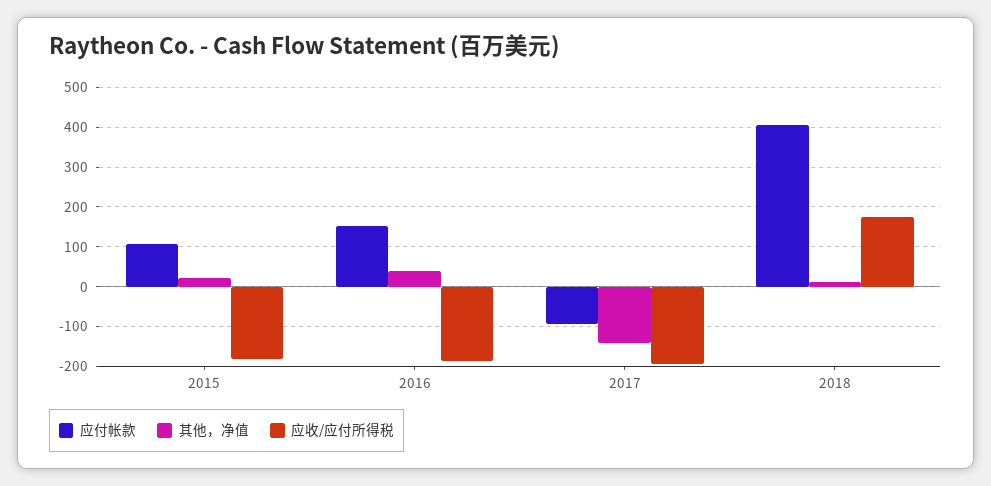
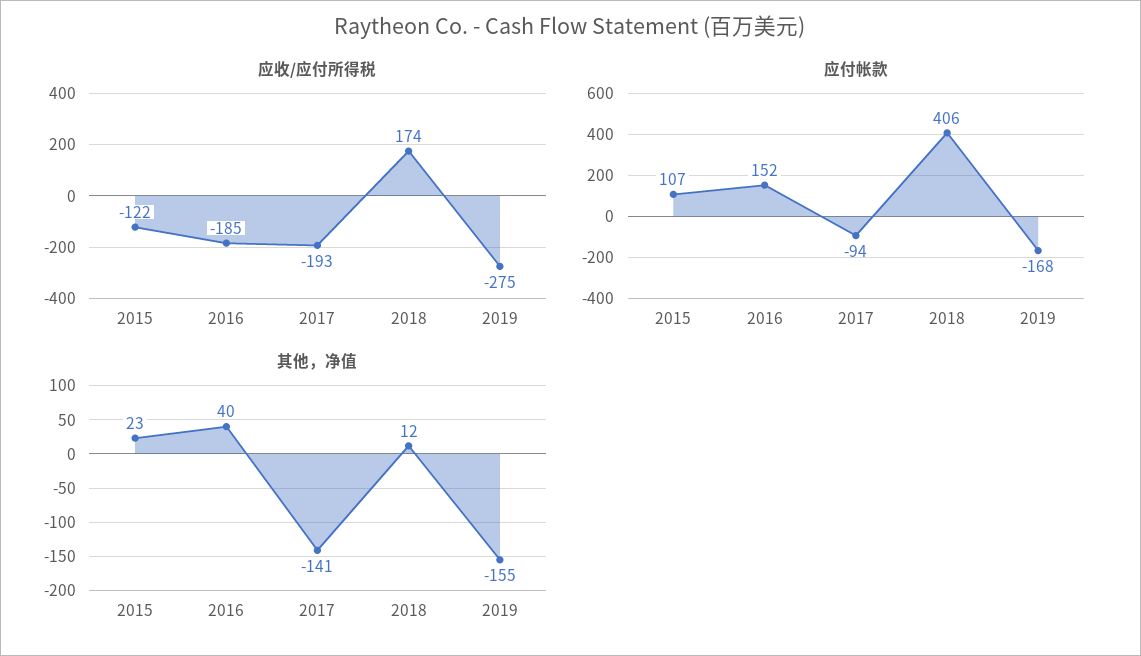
应收/应付所得税, 2015: -180 -> -122
应收/应付所得税, 2019: none -> -275
应付帐款, 2019: none -> -168
其他，净值, 2019: none -> -155

